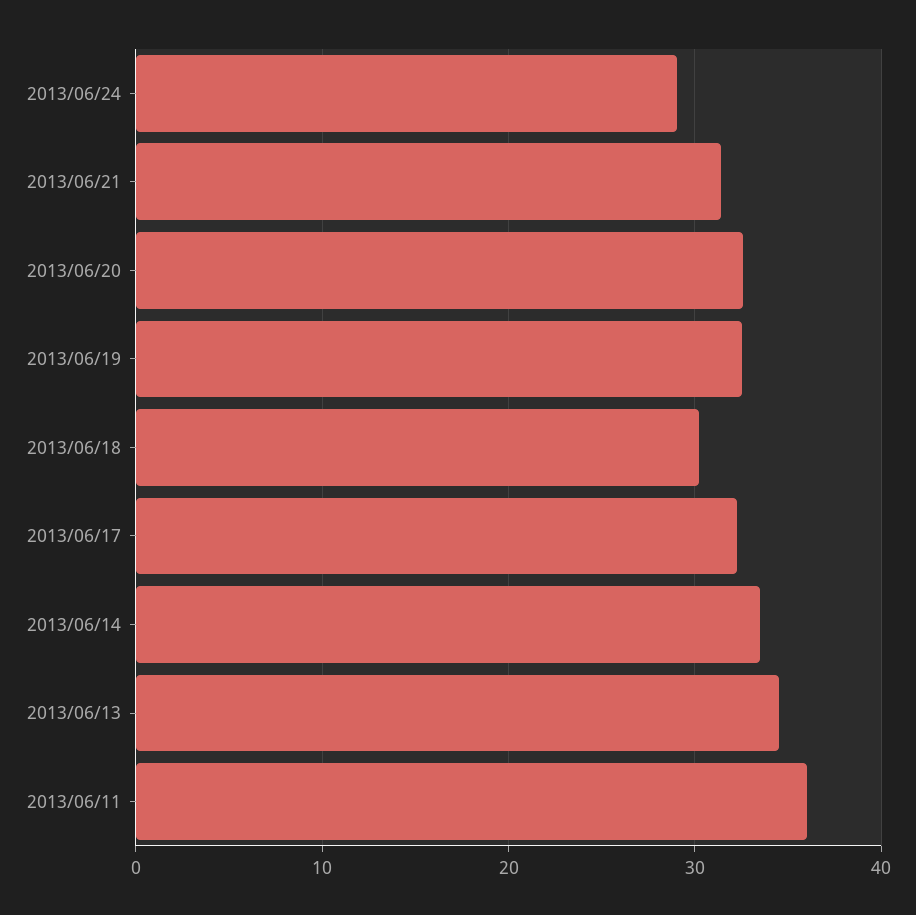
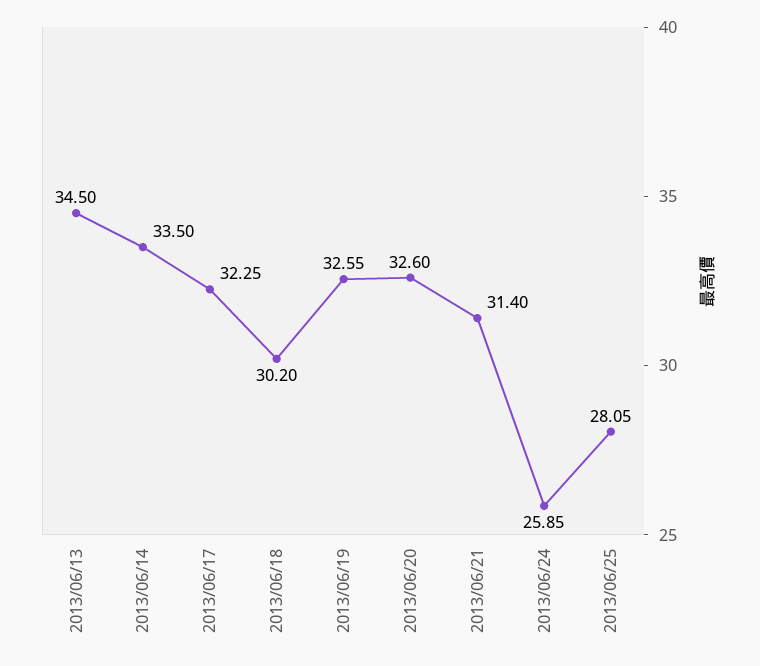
2013/06/24: 29 -> 25.85
2013/06/11: 36 -> none
2013/06/25: none -> 28.05

